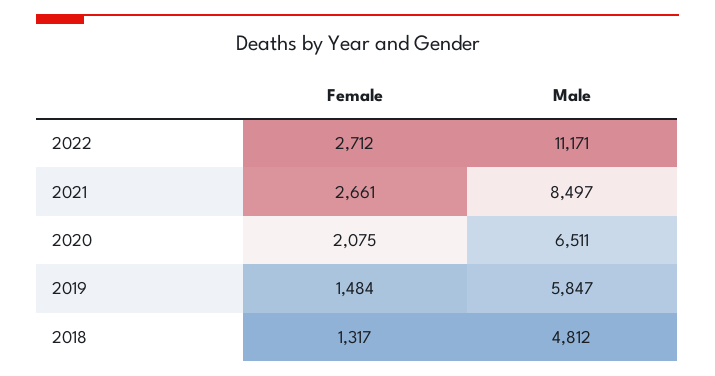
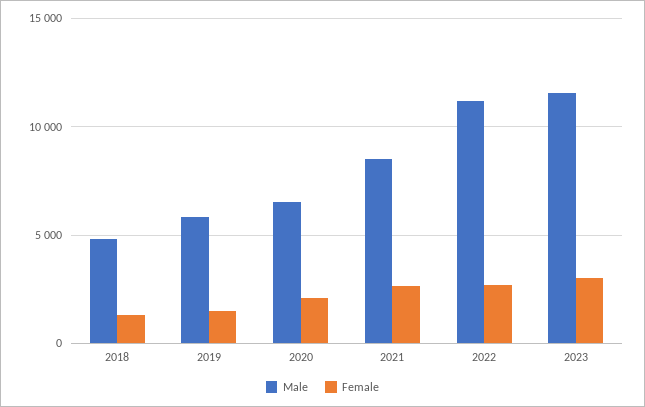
Male, 2023: none -> 11500
Female, 2023: none -> 3000

